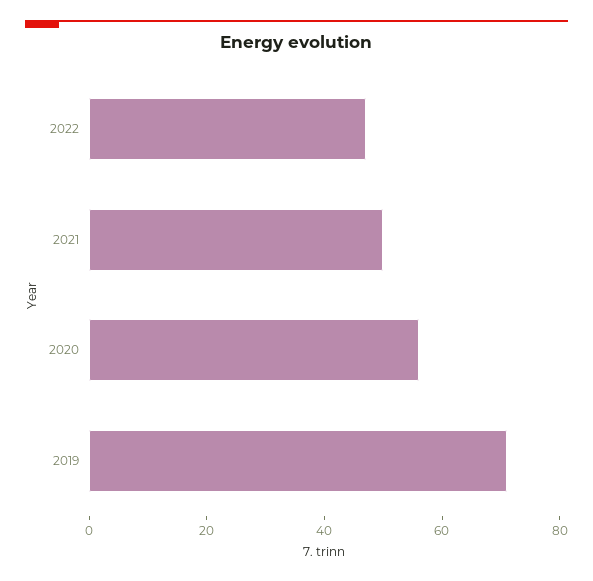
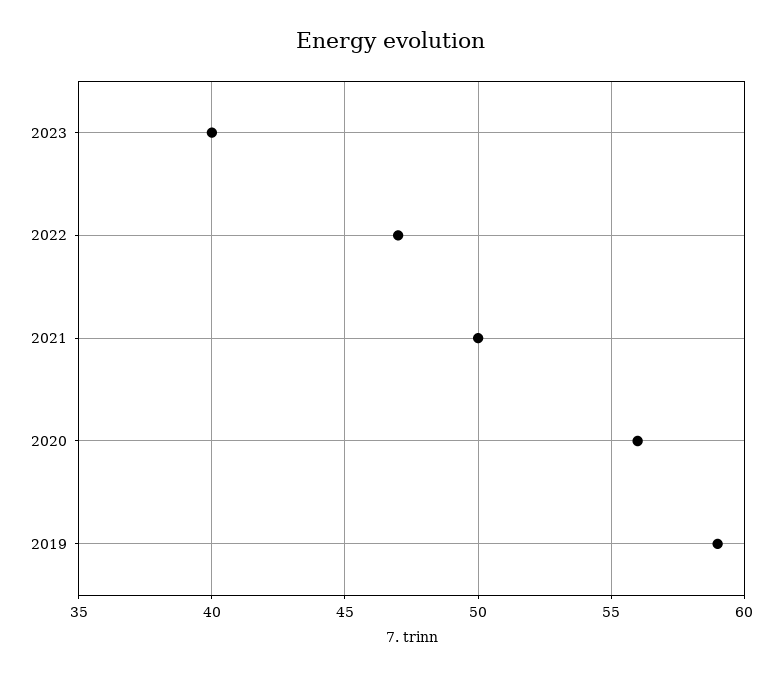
2019: 70 -> 59
2023: none -> 40

